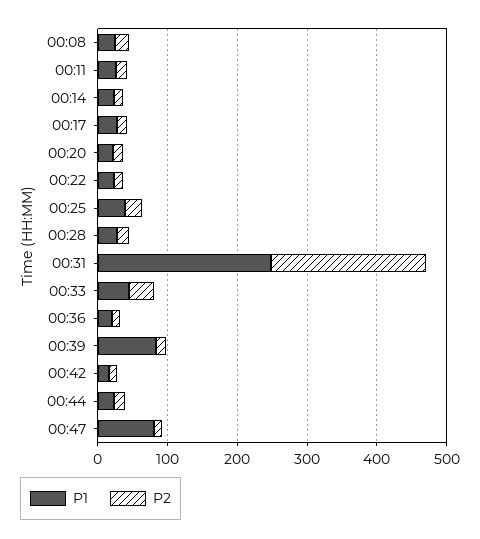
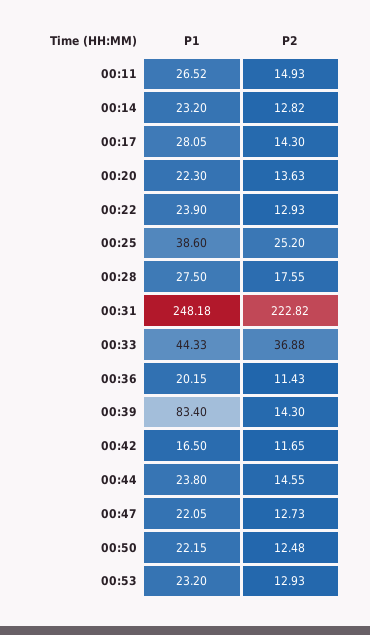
P1, 00:08: 20 -> none
P2, 00:08: 20 -> none
P1, 00:47: 80 -> 22.05
P1, 00:50: none -> 22.15
P2, 00:50: none -> 12.48
P1, 00:53: none -> 23.2
P2, 00:53: none -> 12.93

